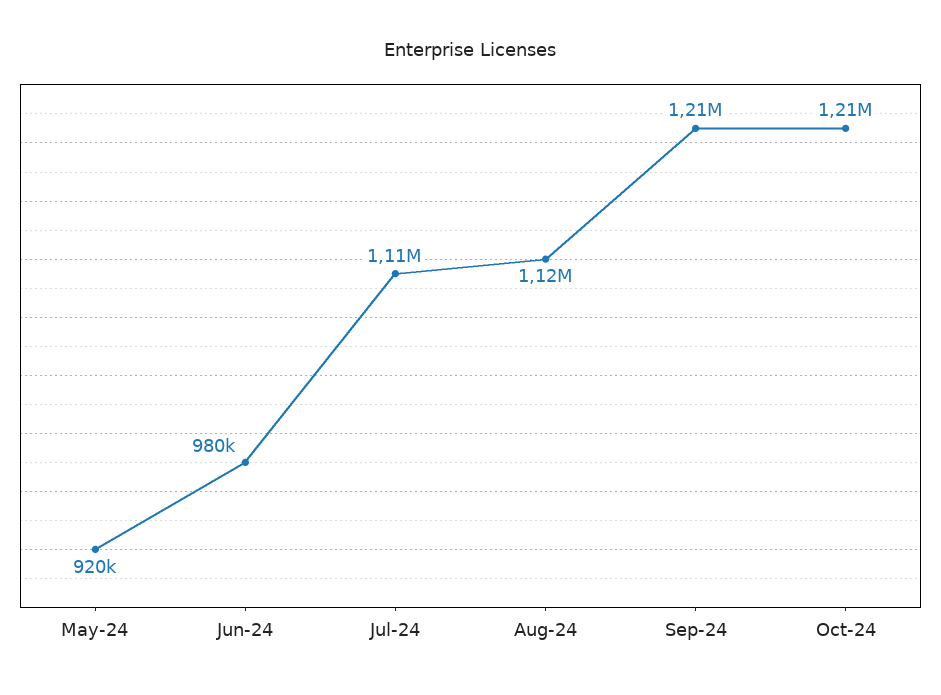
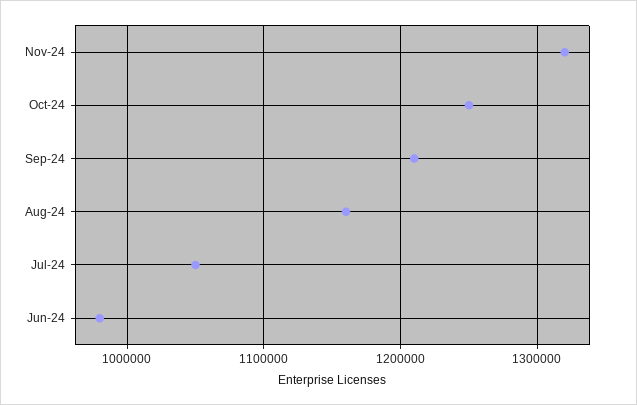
May-24: 920000 -> none
Jul-24: 1110000 -> 1050000
Aug-24: 1120000 -> 1160000
Oct-24: 1210000 -> 1250000
Nov-24: none -> 1320000

